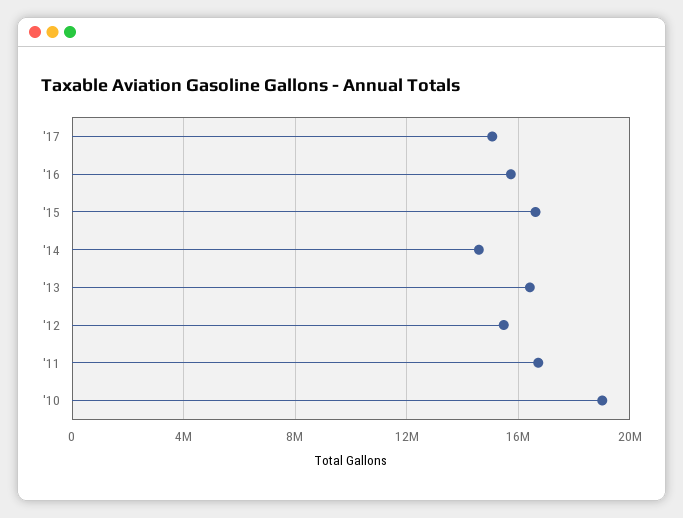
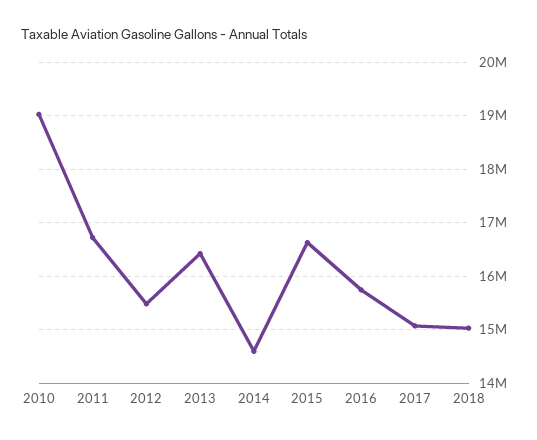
2018: none -> 15000000

